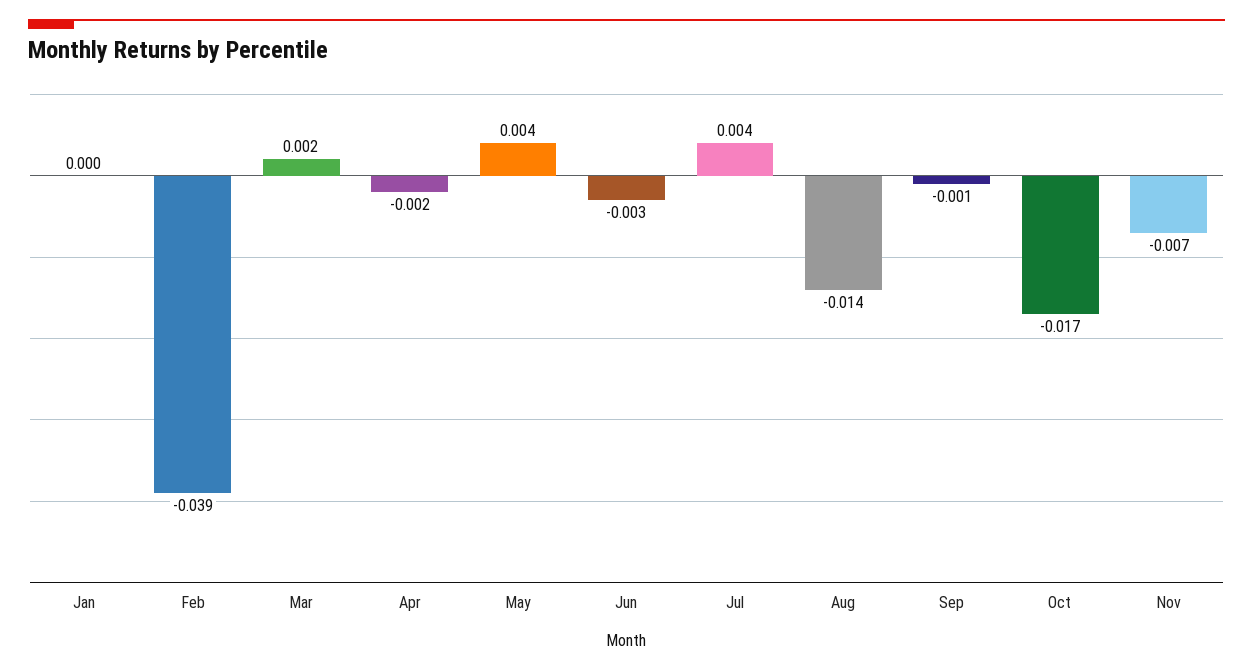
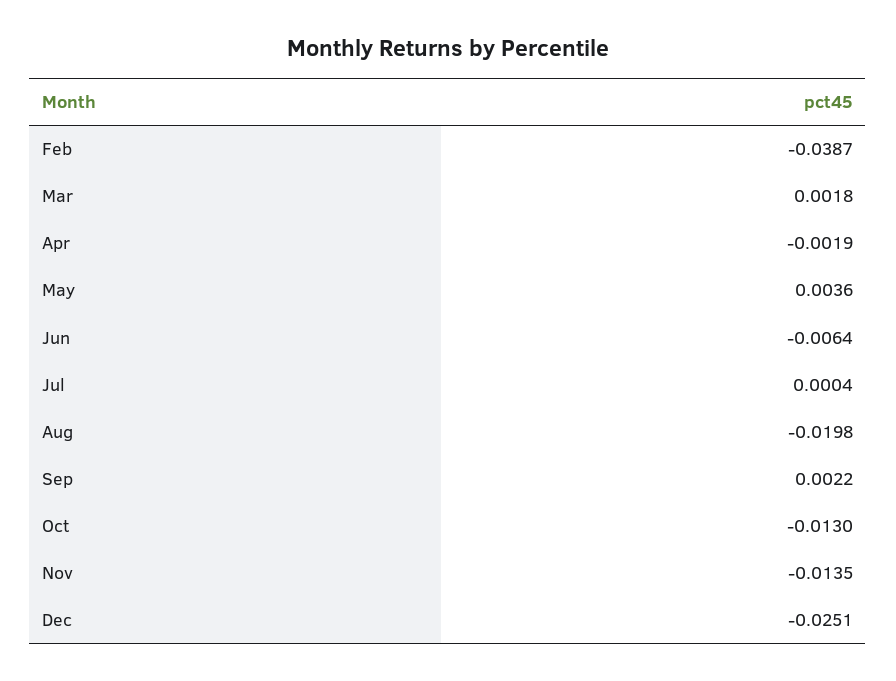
Jan: 0 -> none
Jun: -0.003 -> -0.0064
Jul: 0.004 -> 0.0004
Aug: -0.014 -> -0.0198
Sep: -0.001 -> 0.0022
Oct: -0.017 -> -0.013
Nov: -0.007 -> -0.0135
Dec: none -> -0.0251

